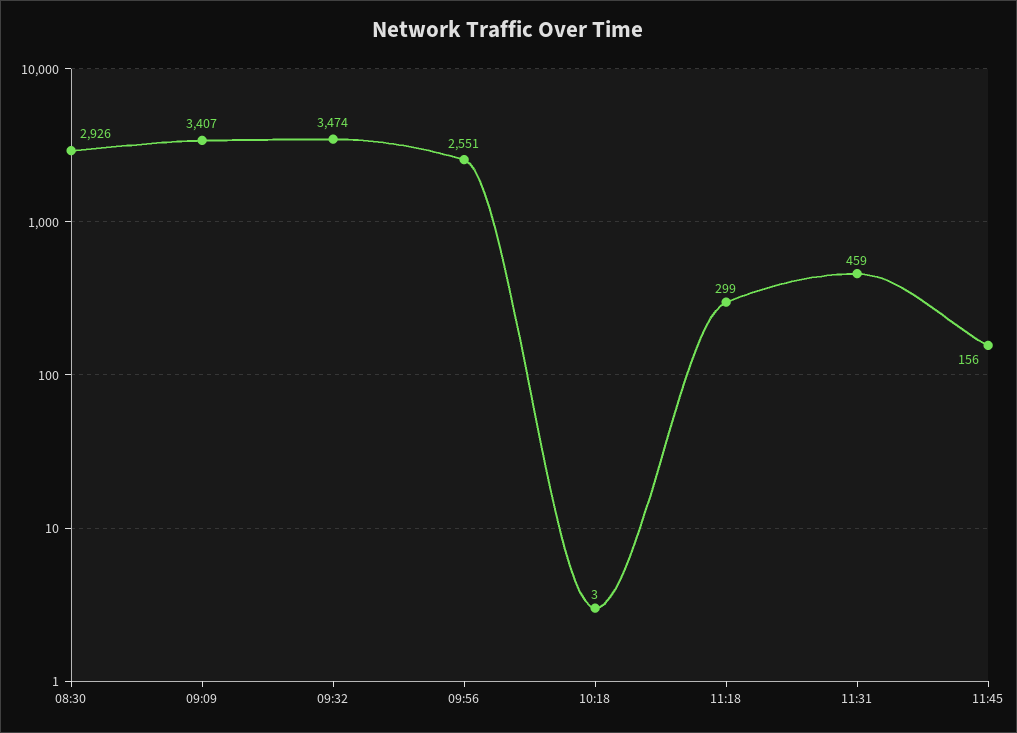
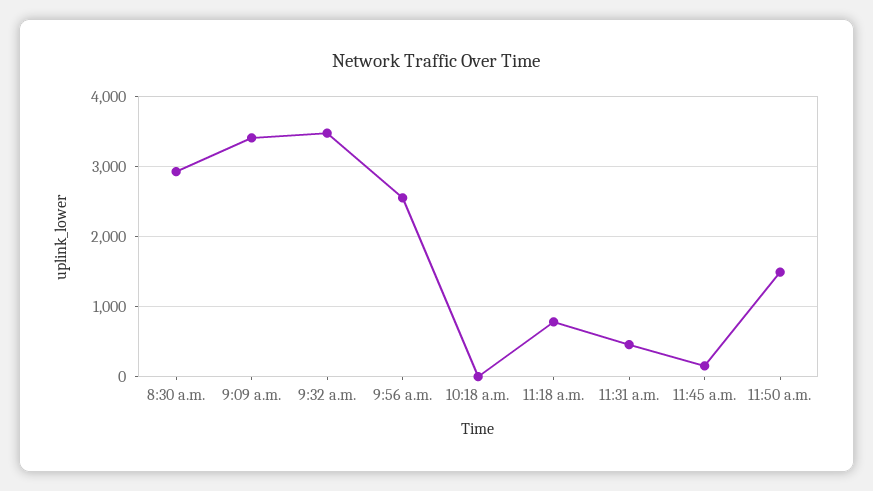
11:18: 299 -> 800
11:50 a.m.: none -> 1500

